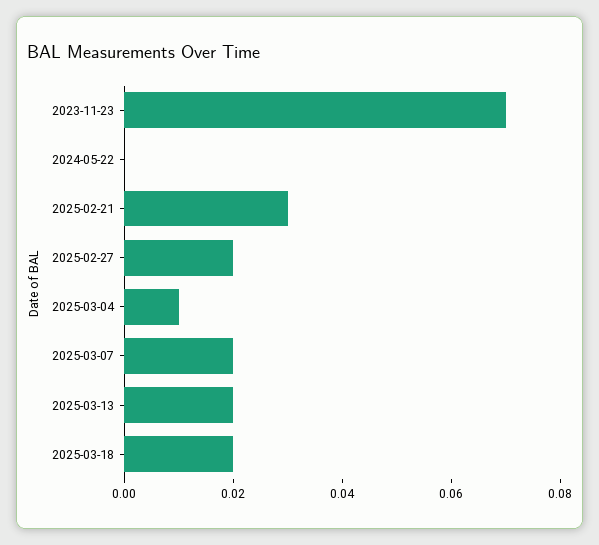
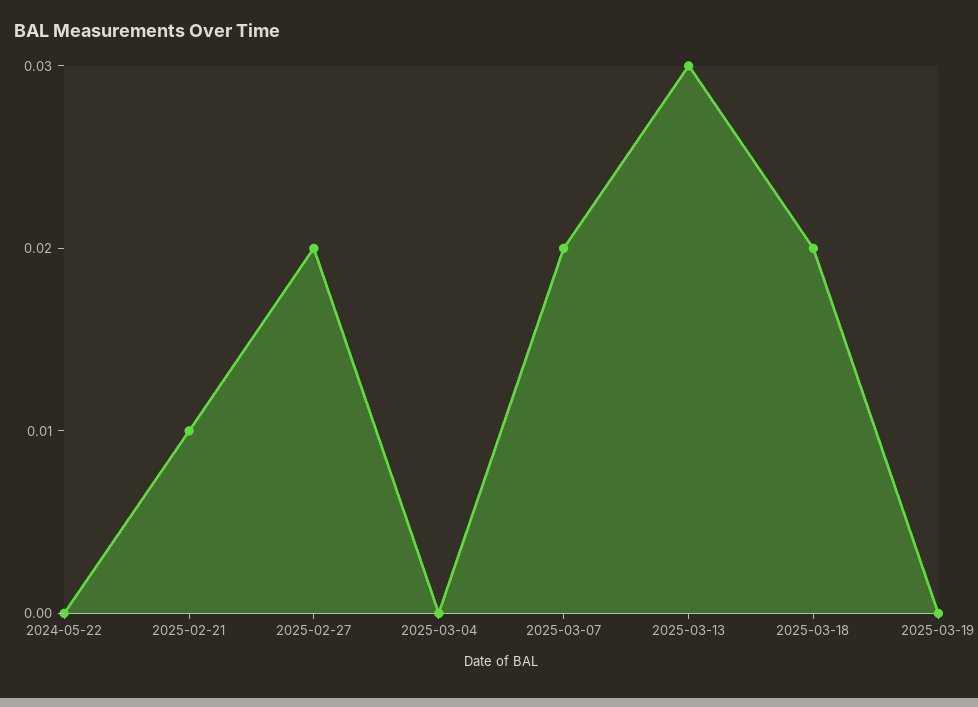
2023-11-23: 0.07 -> none
2025-02-21: 0.03 -> 0.01
2025-03-04: 0.01 -> 0
2025-03-13: 0.02 -> 0.03
2025-03-19: none -> 0

